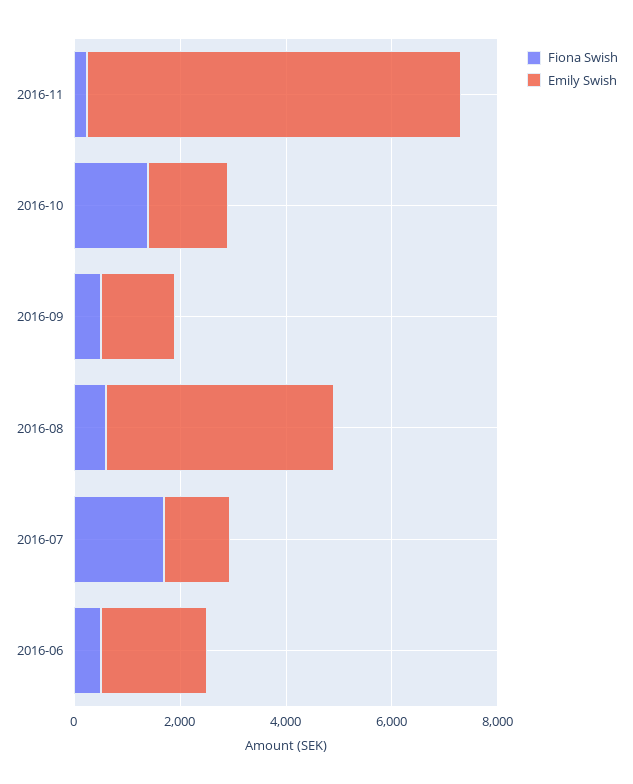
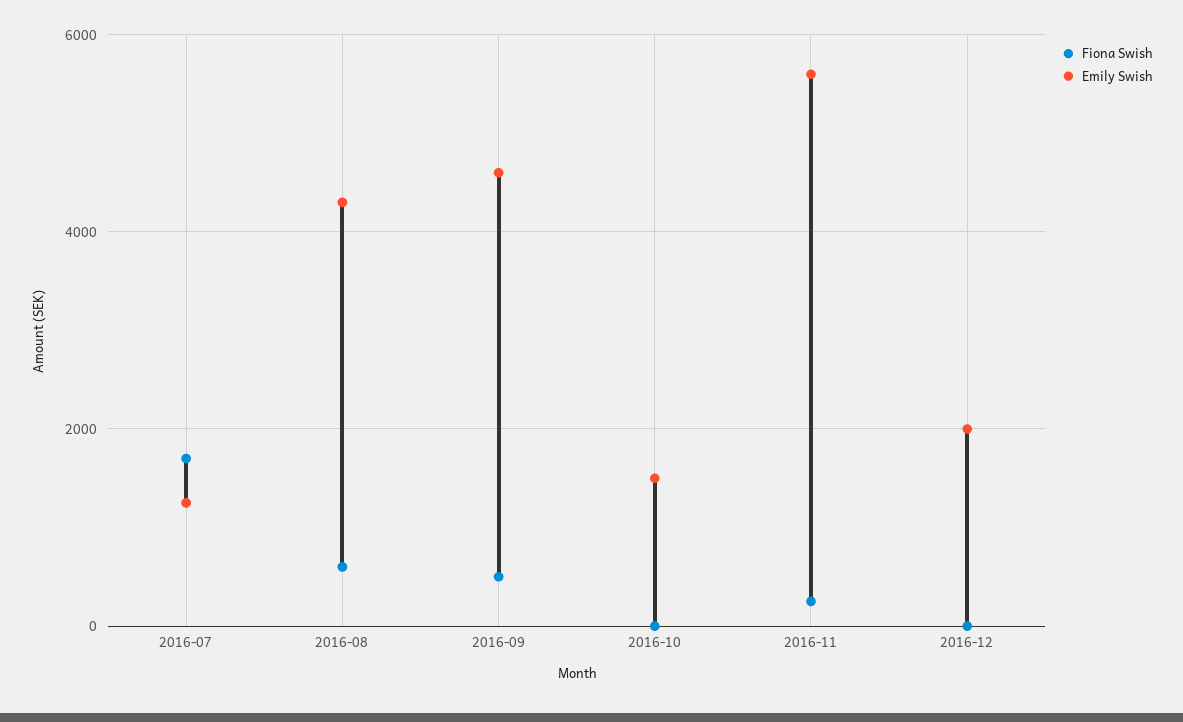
Emily Swish, 2016-11: 7000 -> 5600
Fiona Swish, 2016-10: 1500 -> 0
Emily Swish, 2016-09: 1500 -> 4600
Fiona Swish, 2016-06: 500 -> none
Emily Swish, 2016-06: 2000 -> none
Fiona Swish, 2016-12: none -> 0
Emily Swish, 2016-12: none -> 2000

